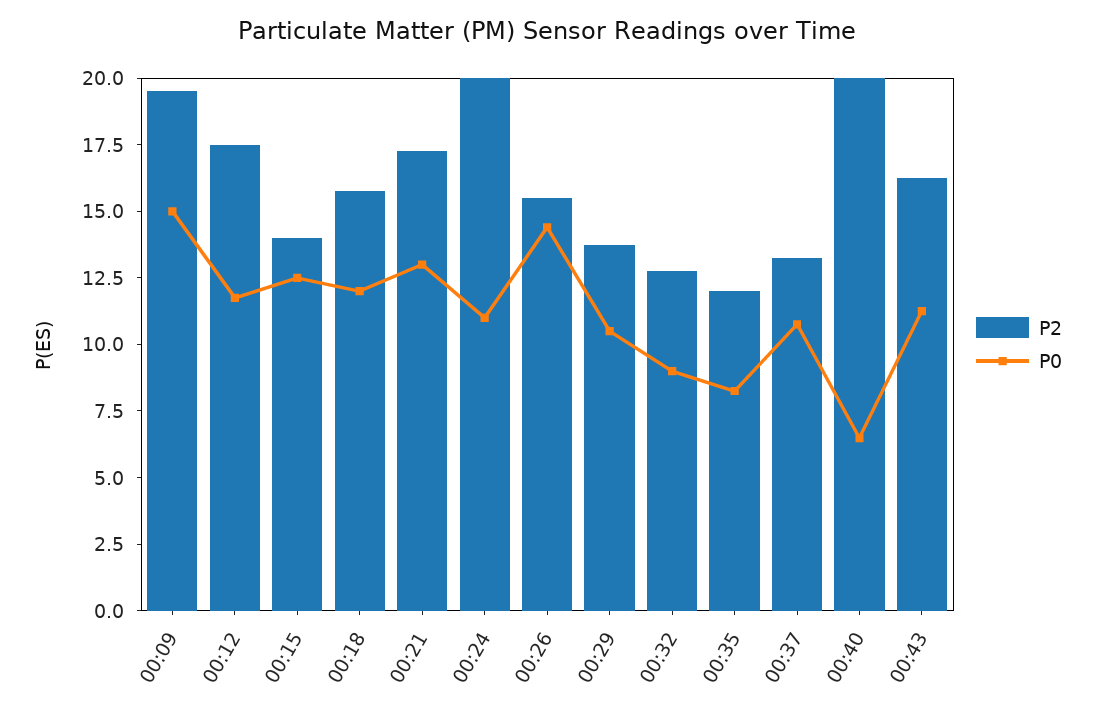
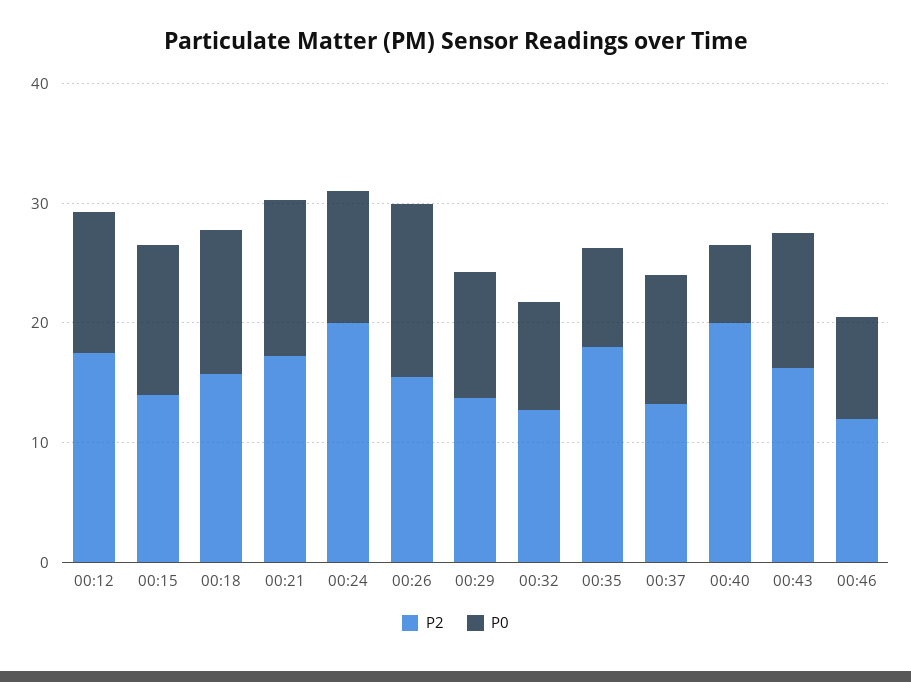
P2, 00:09: 19.5 -> none
P0, 00:09: 15 -> none
P2, 00:35: 12 -> 18
P2, 00:46: none -> 12
P0, 00:46: none -> 8

